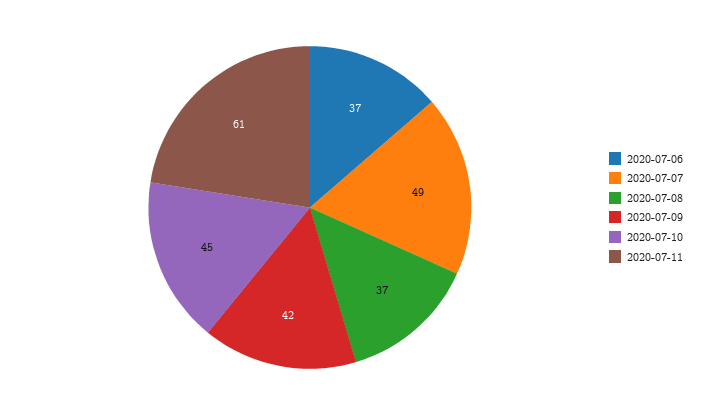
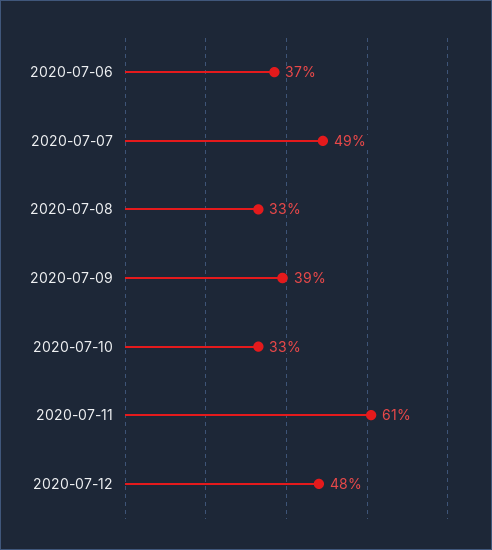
2020-07-08: 37 -> 33
2020-07-09: 42 -> 39
2020-07-10: 45 -> 33
2020-07-12: none -> 48

